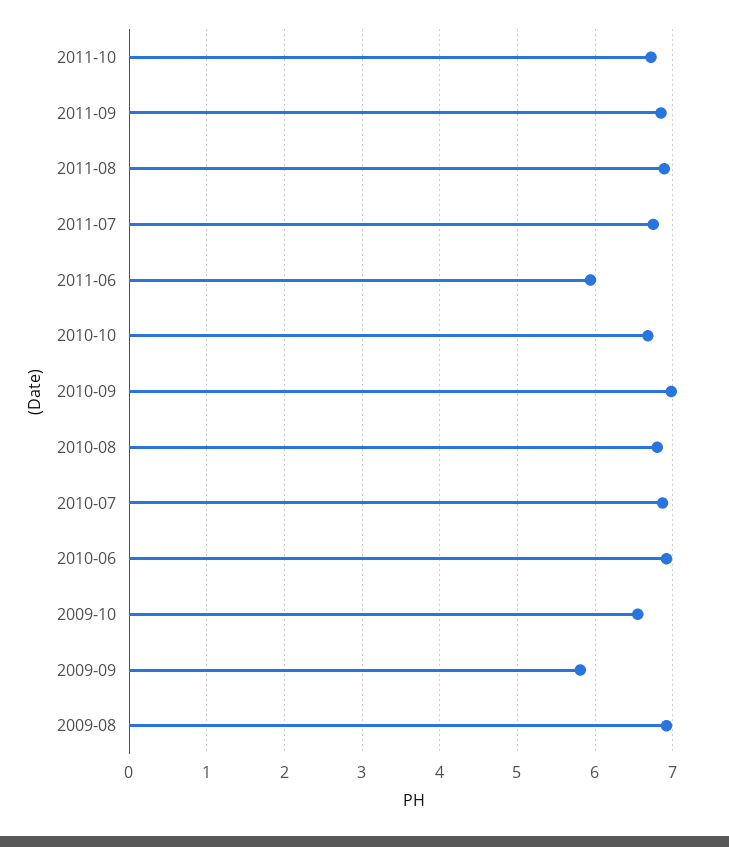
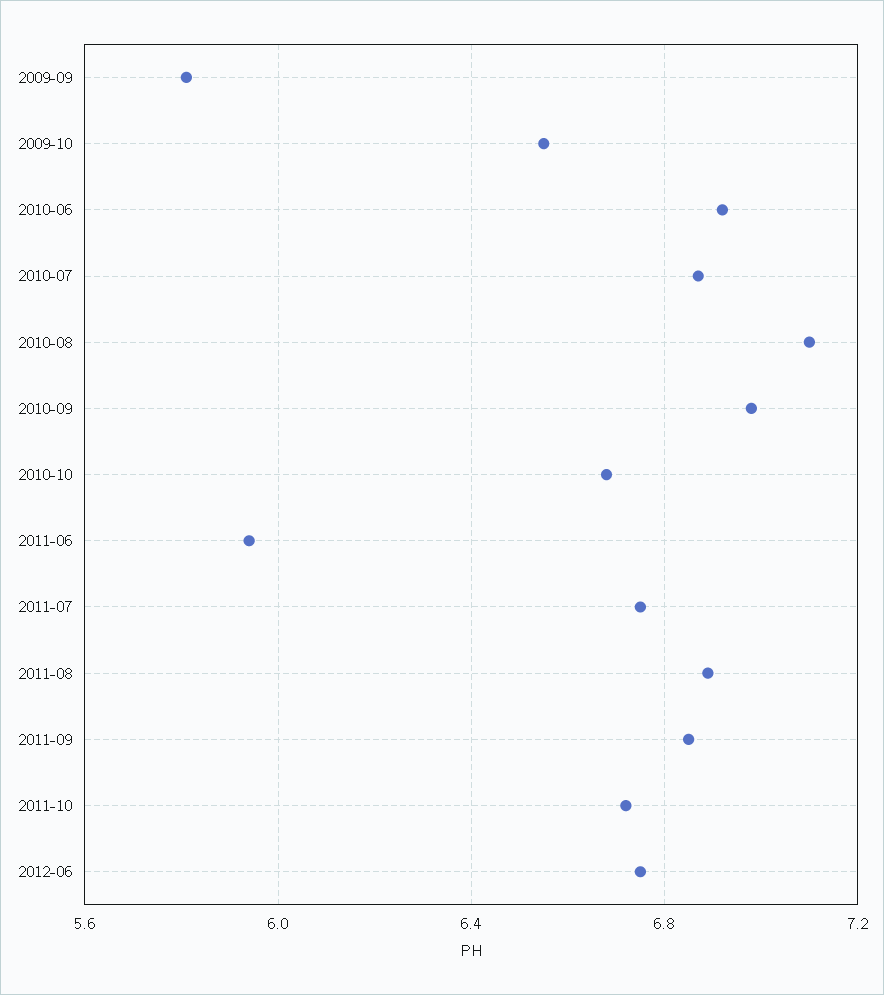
2010-08: 6.8 -> 7.1
2009-08: 6.9 -> none
2012-06: none -> 6.75

